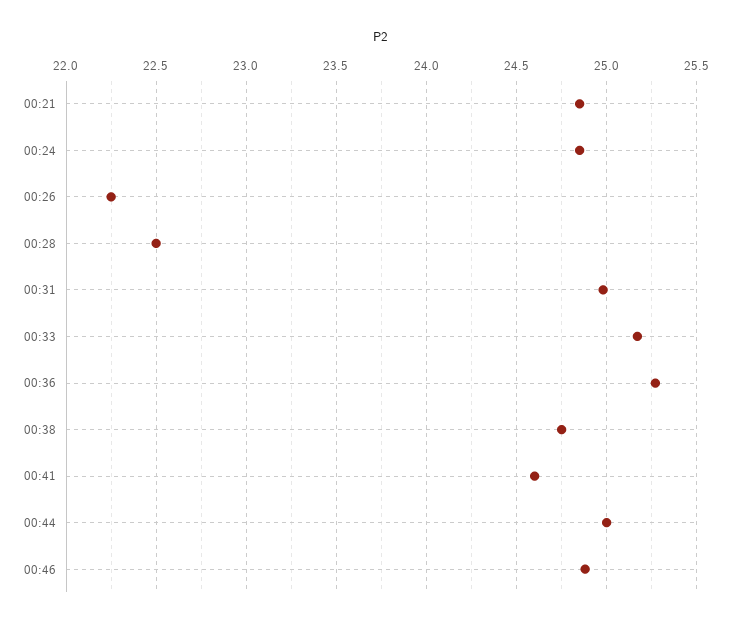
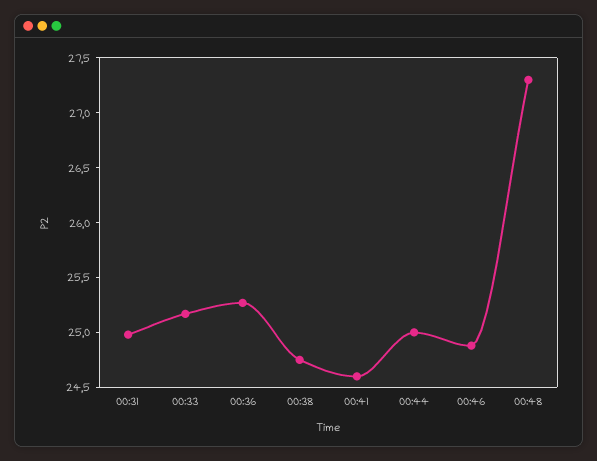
00:21: 24.85 -> none
00:24: 24.85 -> none
00:26: 22.25 -> none
00:28: 22.5 -> none
00:48: none -> 27.3

